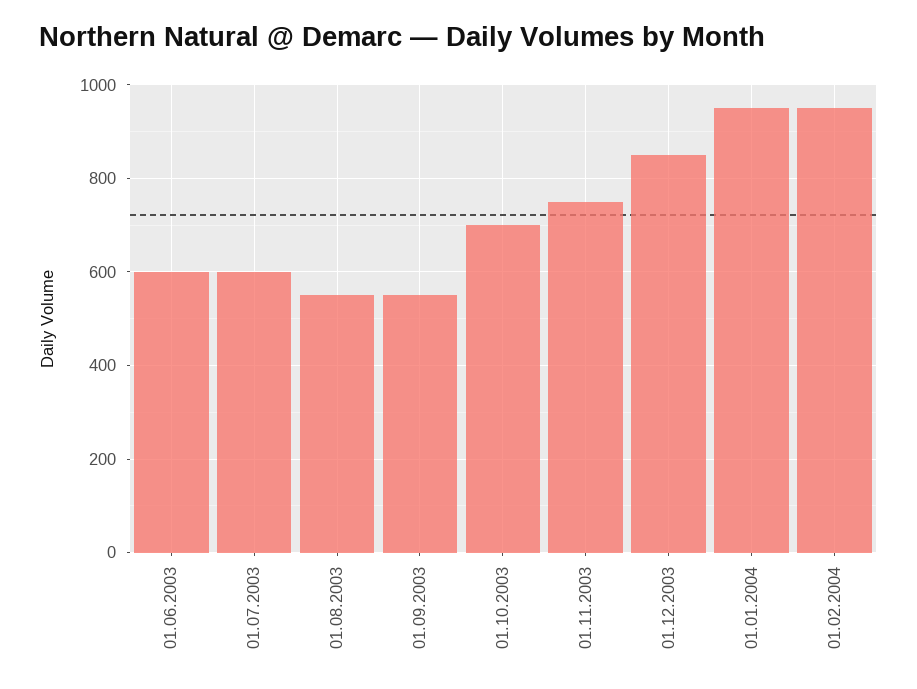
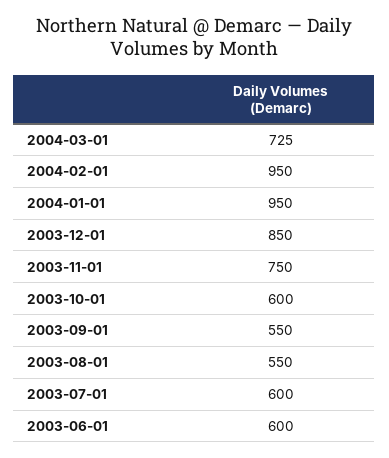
01.10.2003: 700 -> 600
2004-03-01: none -> 725

